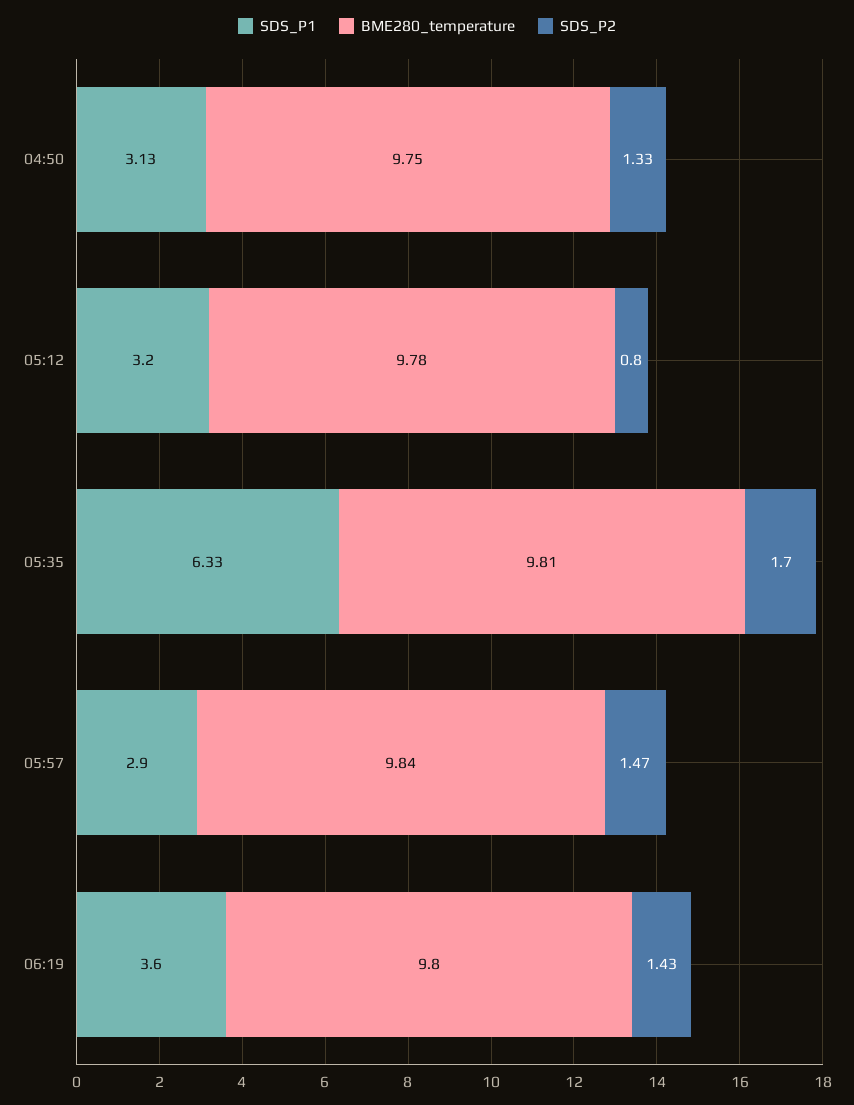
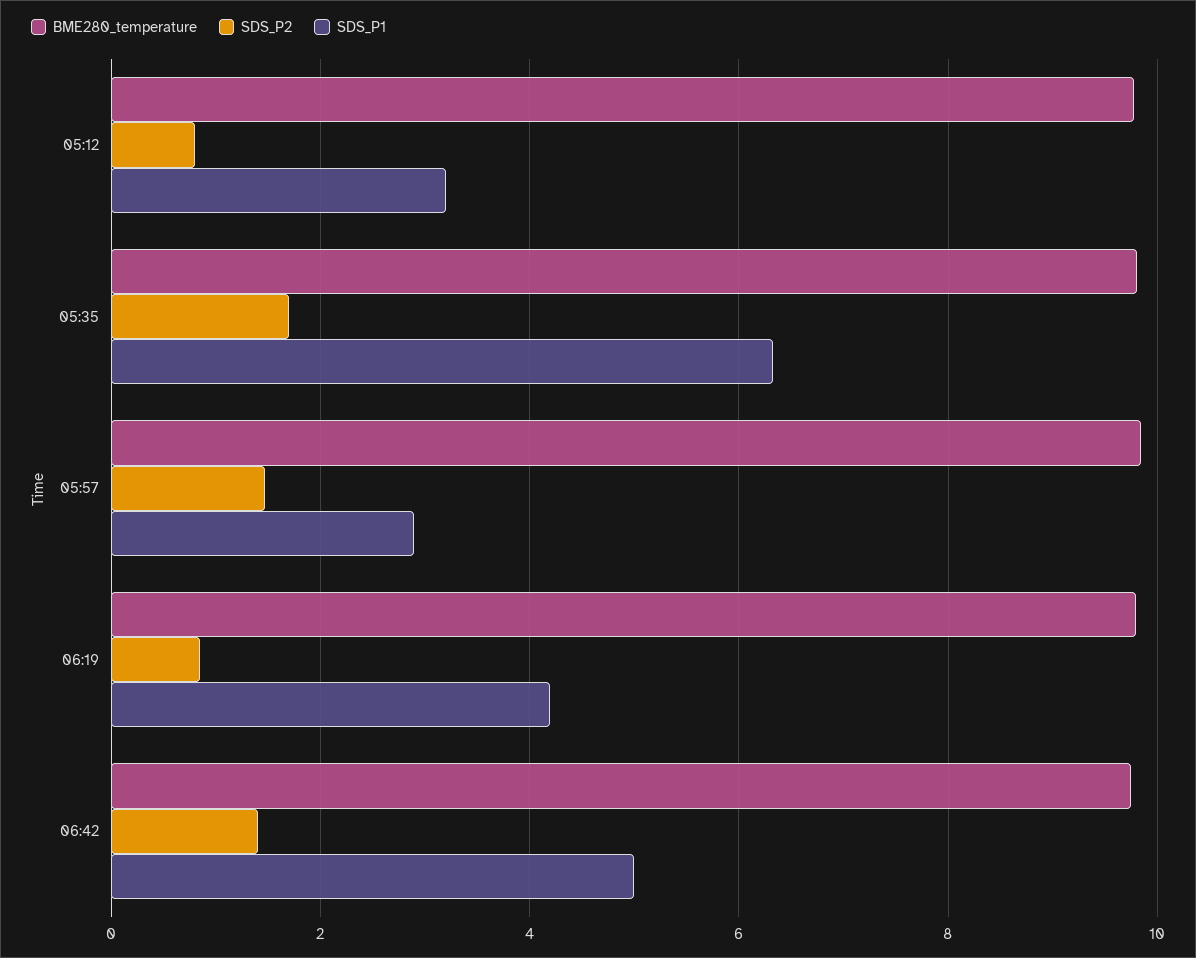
SDS_P1, 04:50: 3.13 -> none
BME280_temperature, 04:50: 9.75 -> none
SDS_P2, 04:50: 1.33 -> none
SDS_P1, 06:19: 3.6 -> 4.2
SDS_P2, 06:19: 1.43 -> 0.8
BME280_temperature, 06:42: none -> 9.8
SDS_P2, 06:42: none -> 1.4
SDS_P1, 06:42: none -> 5

